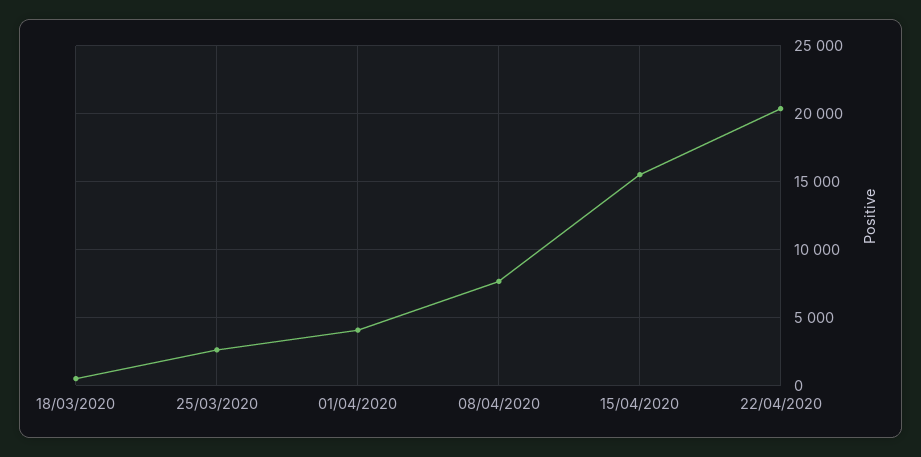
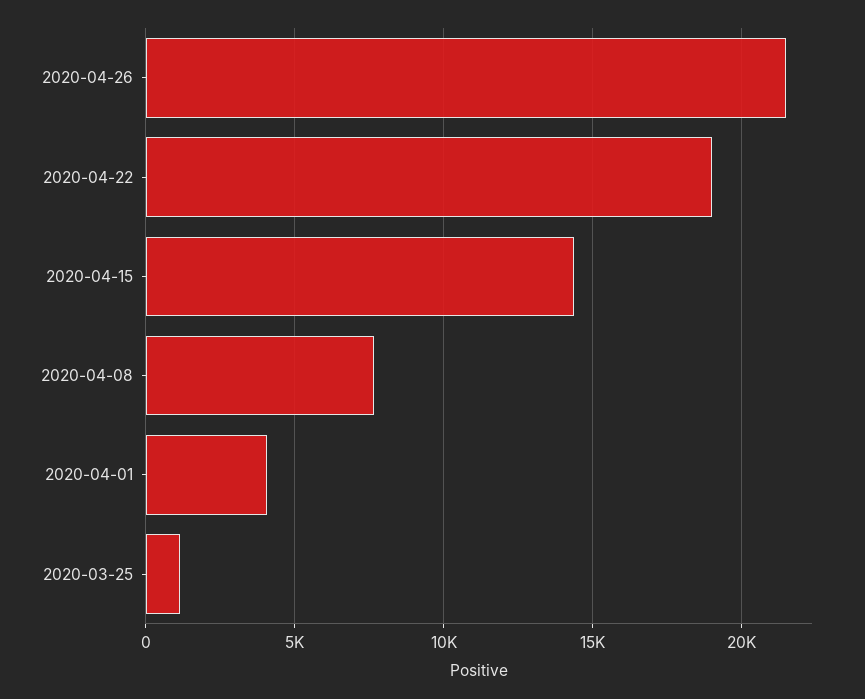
18/03/2020: 500 -> none
25/03/2020: 2500 -> 1000
15/04/2020: 15500 -> 14500
22/04/2020: 20500 -> 19000
2020-04-26: none -> 21500

